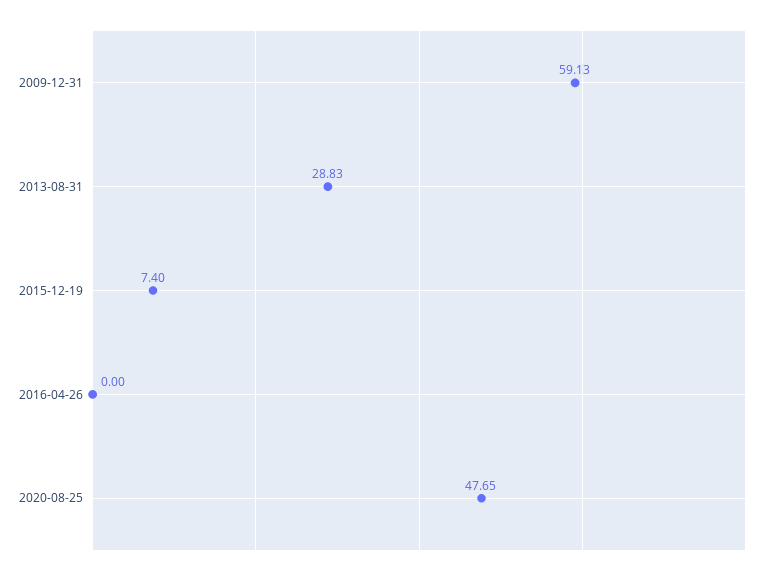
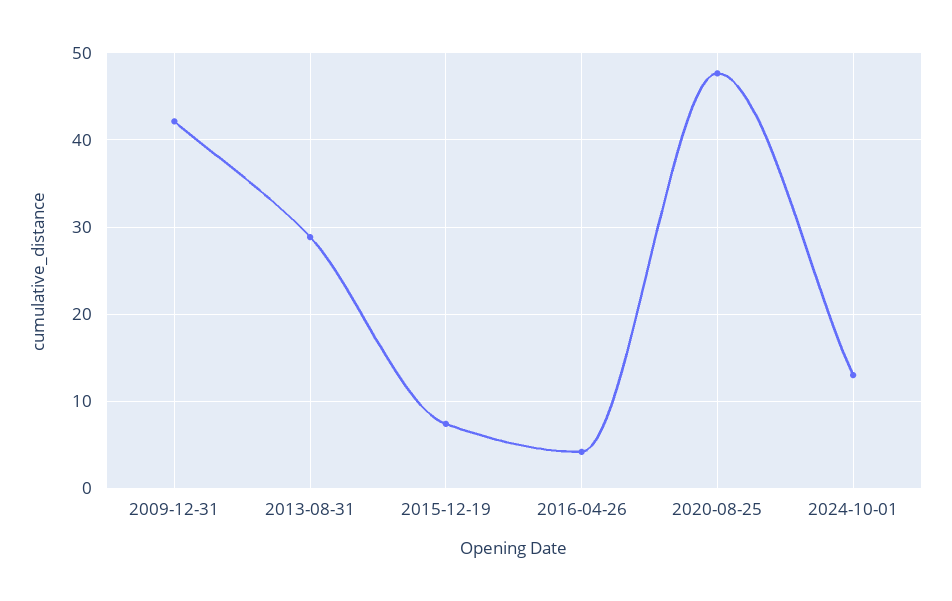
2009-12-31: 59.13 -> 42
2016-04-26: 0 -> 4
2024-10-01: none -> 13

